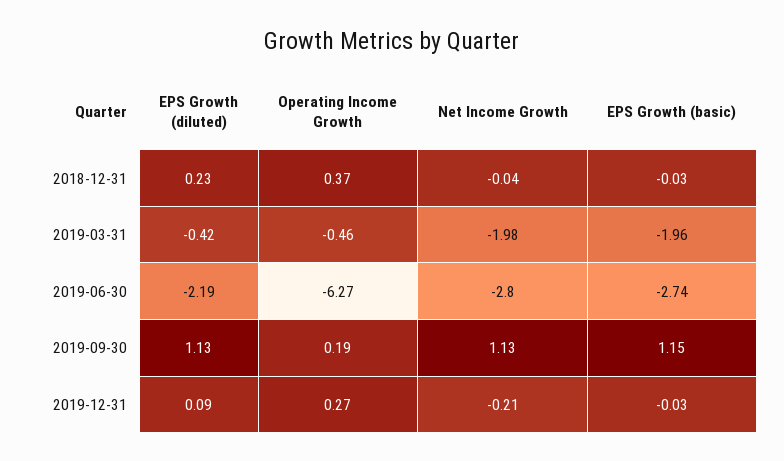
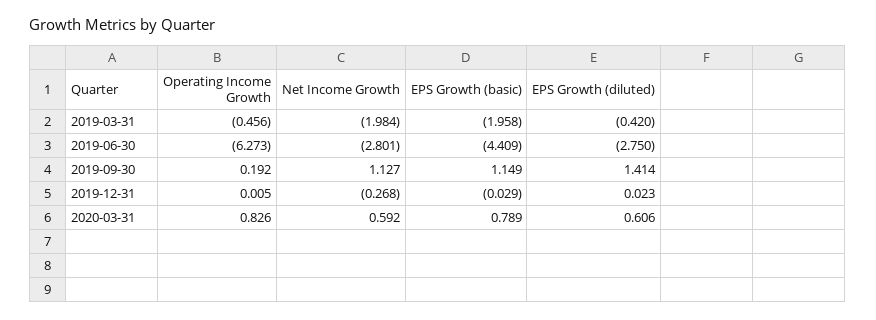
EPS Growth (diluted), 2018-12-31: 0.23 -> none
Operating Income Growth, 2018-12-31: 0.37 -> none
Net Income Growth, 2018-12-31: -0.04 -> none
EPS Growth (basic), 2018-12-31: -0.03 -> none
EPS Growth (diluted), 2019-06-30: -2.19 -> -2.75
EPS Growth (basic), 2019-06-30: -2.74 -> -4.409
EPS Growth (diluted), 2019-09-30: 1.13 -> 1.414
EPS Growth (diluted), 2019-12-31: 0.09 -> 0.023
Operating Income Growth, 2019-12-31: 0.27 -> 0.005
Net Income Growth, 2019-12-31: -0.21 -> -0.268
Operating Income Growth, 2020-03-31: none -> 0.826
Net Income Growth, 2020-03-31: none -> 0.592
EPS Growth (basic), 2020-03-31: none -> 0.789
EPS Growth (diluted), 2020-03-31: none -> 0.606

